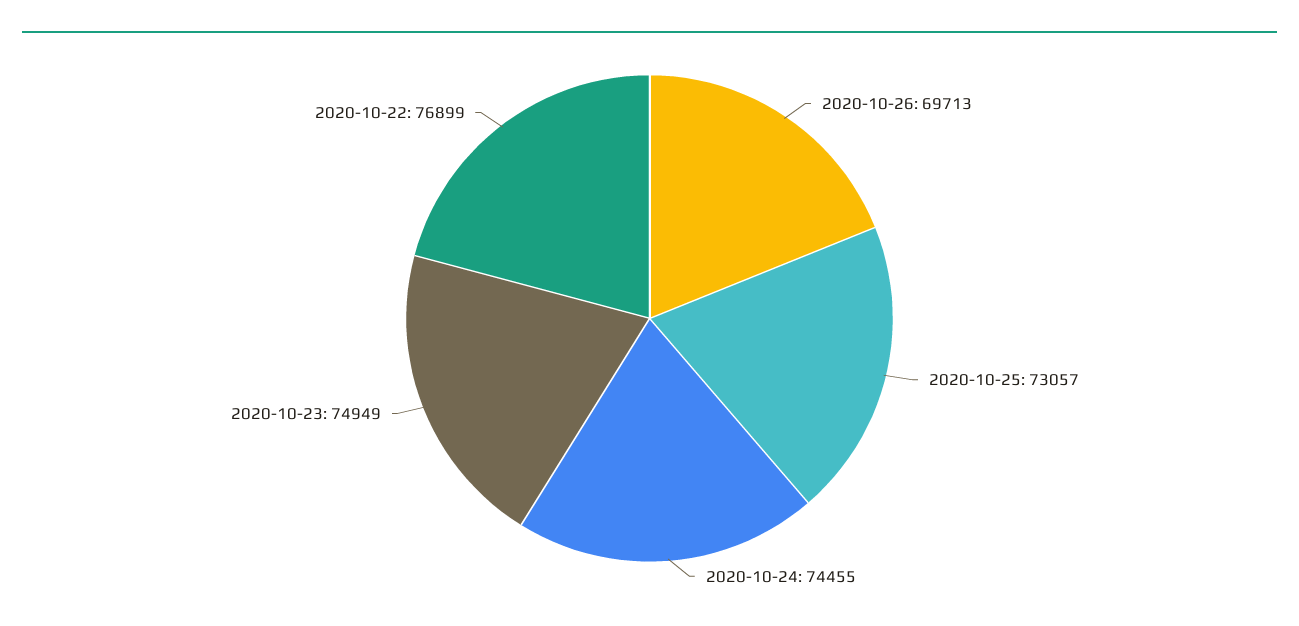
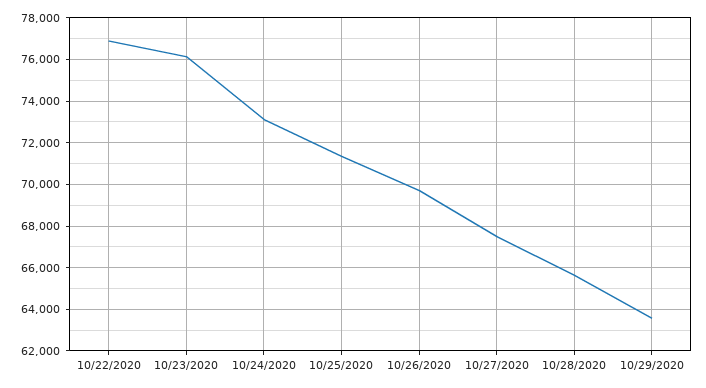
2020-10-25: 73057 -> 71500
2020-10-24: 74455 -> 73000
2020-10-23: 74949 -> 76000
10/27/2020: none -> 67500
10/28/2020: none -> 65500
10/29/2020: none -> 63500

